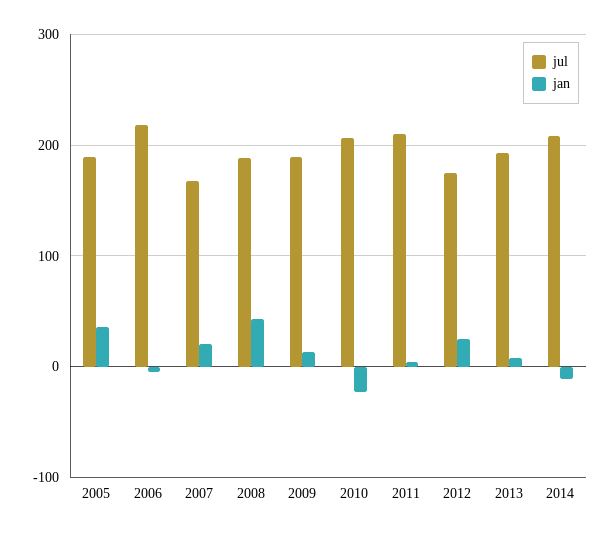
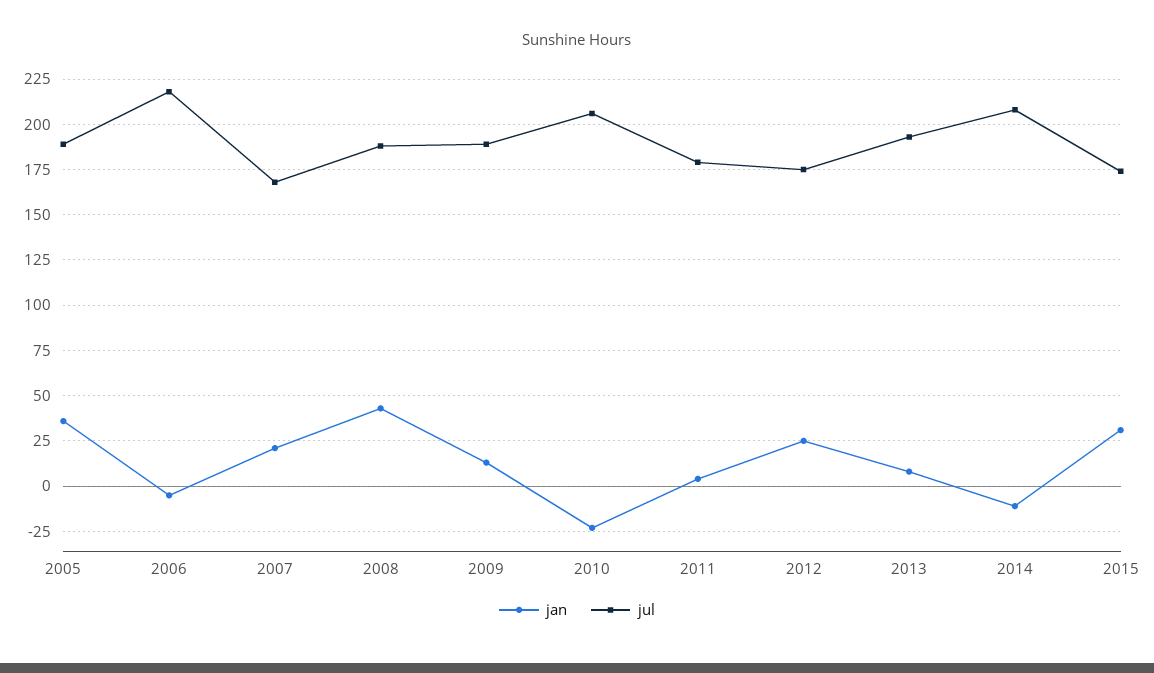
jul, 2011: 210 -> 180
jan, 2015: none -> 30
jul, 2015: none -> 175

